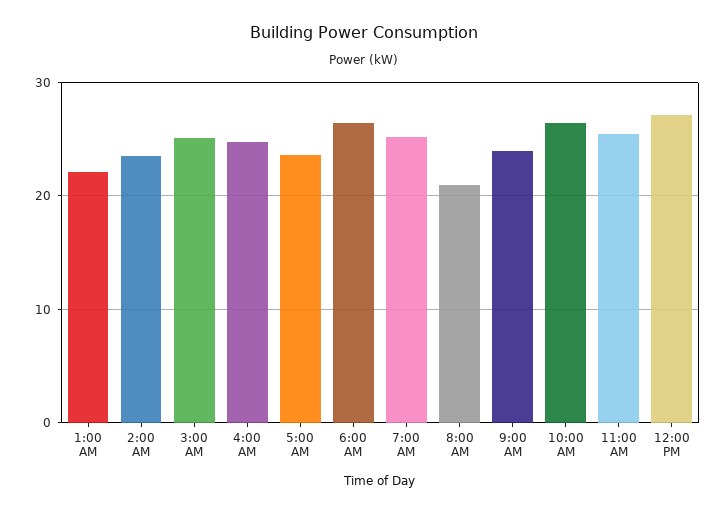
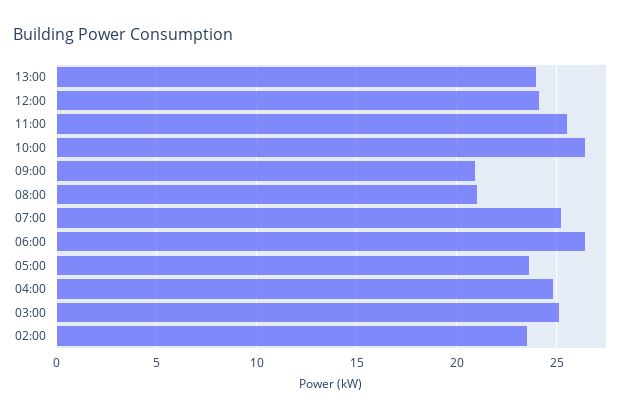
1:00 AM: 22 -> none
9:00 AM: 24 -> 21
12:00 PM: 27 -> 24
13:00: none -> 24

